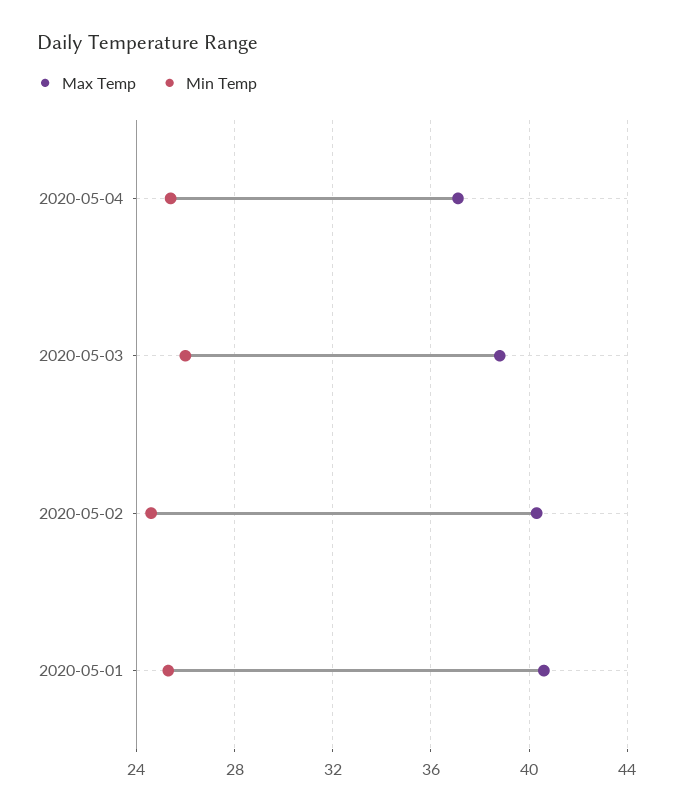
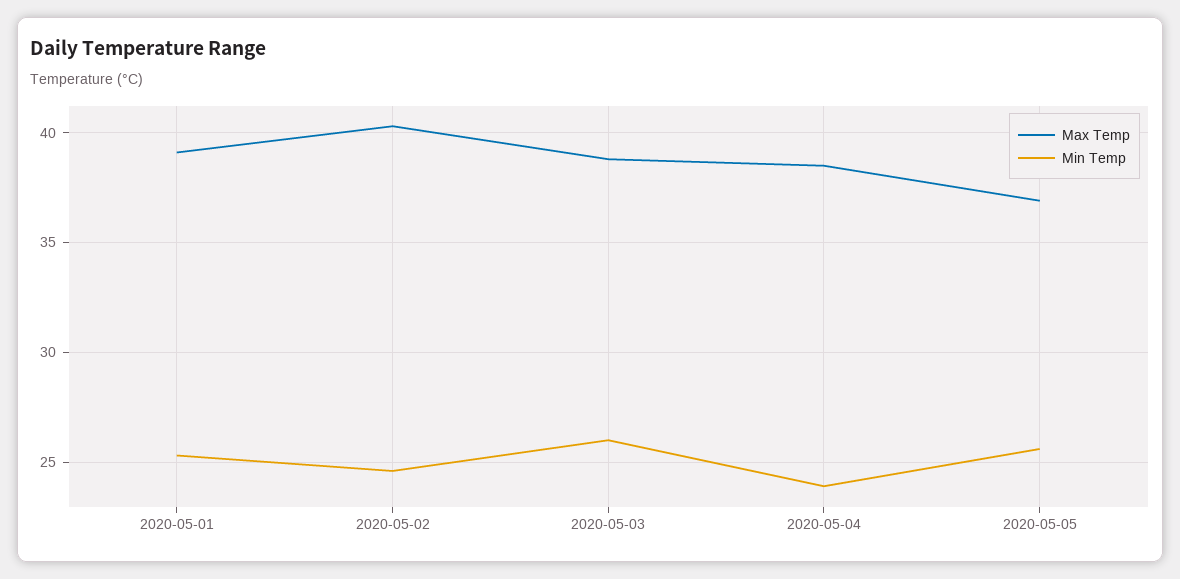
Max Temp, 2020-05-04: 37 -> 38.5
Min Temp, 2020-05-04: 25.5 -> 24
Max Temp, 2020-05-01: 40.5 -> 39
Max Temp, 2020-05-05: none -> 37
Min Temp, 2020-05-05: none -> 25.5

